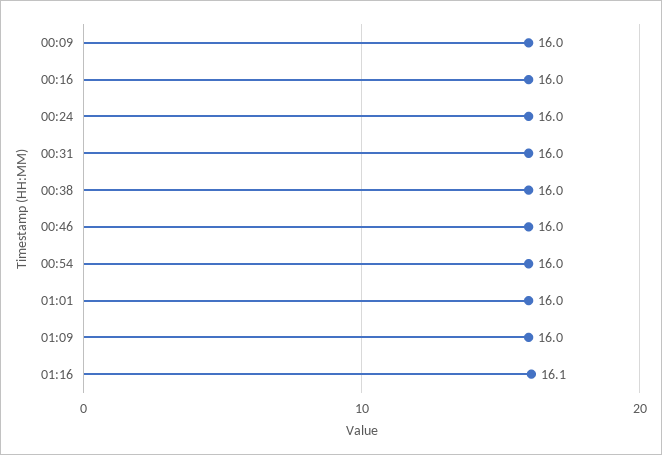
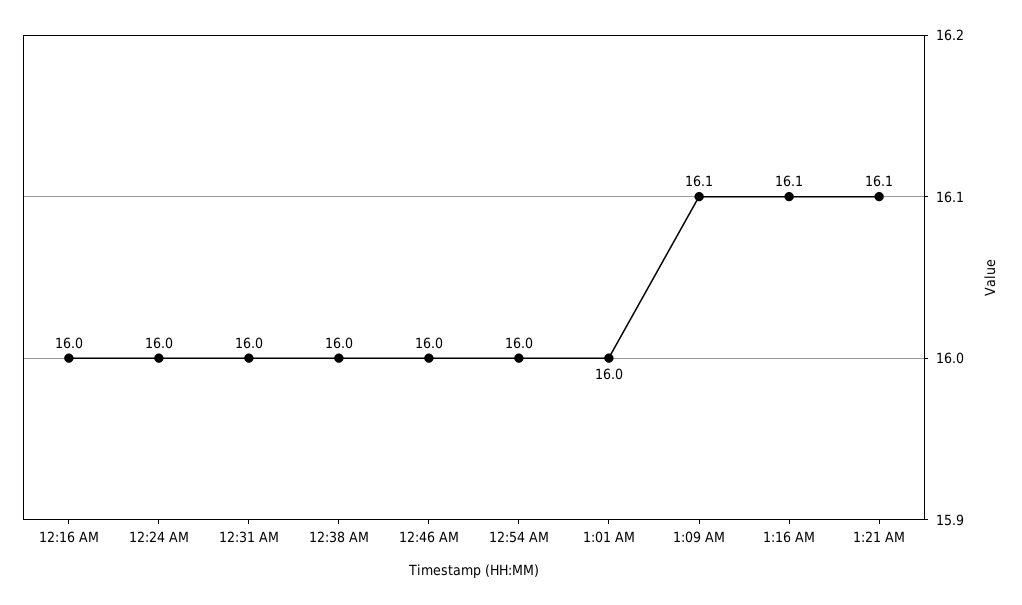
00:09: 16 -> none
01:09: 16 -> 16.1
1:21 AM: none -> 16.1

